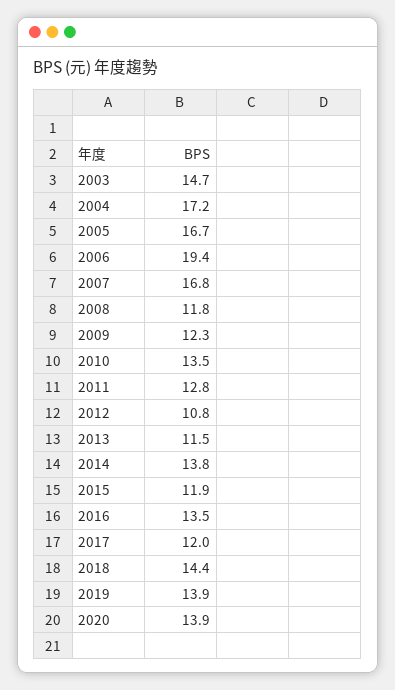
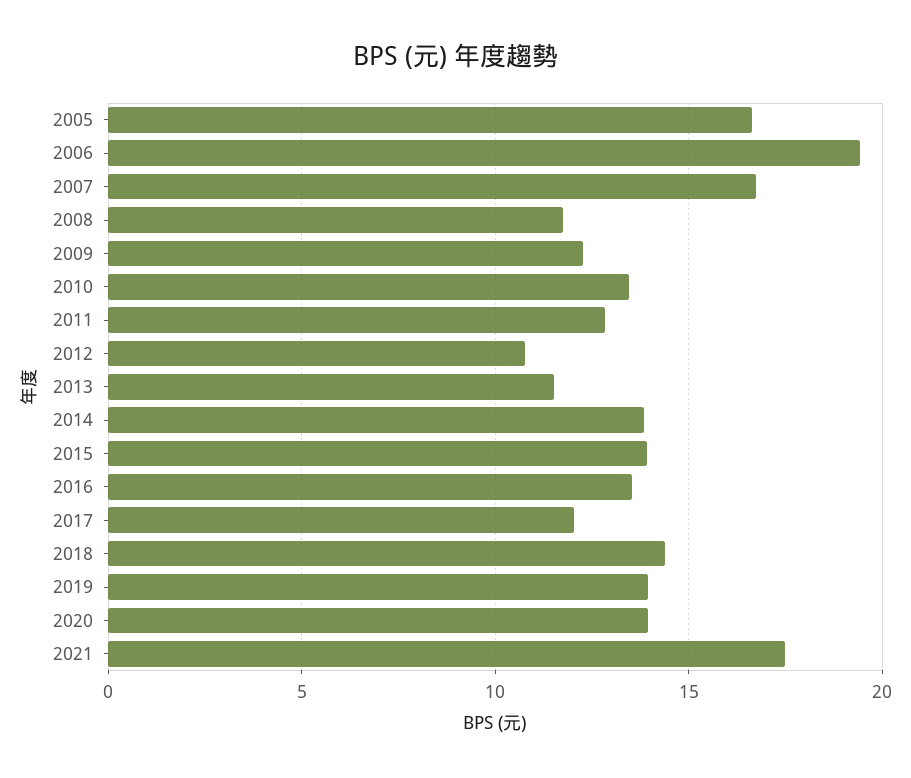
2003: 14.7 -> none
2004: 17.2 -> none
2015: 11.9 -> 14
2021: none -> 17.5

